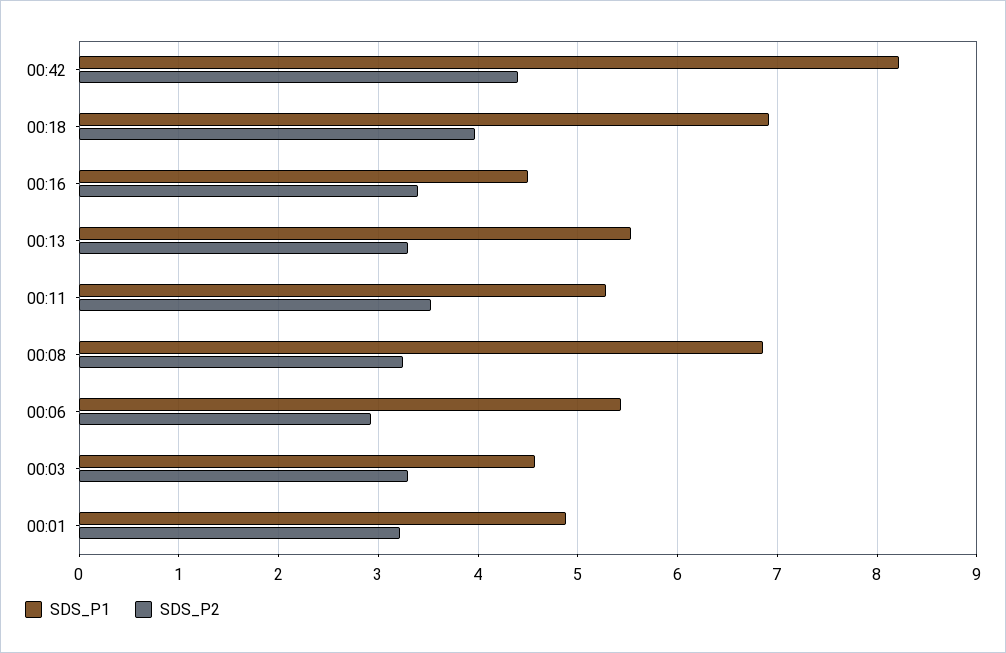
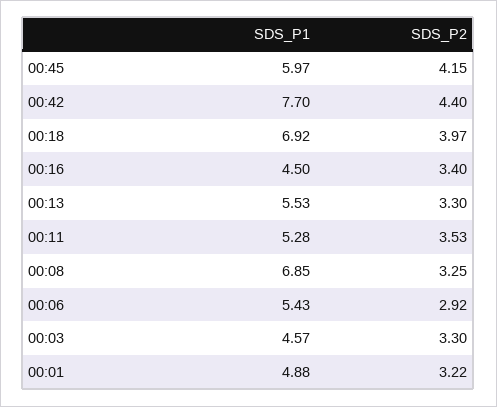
SDS_P1, 00:42: 8.2 -> 7.7
SDS_P1, 00:45: none -> 5.97
SDS_P2, 00:45: none -> 4.15

